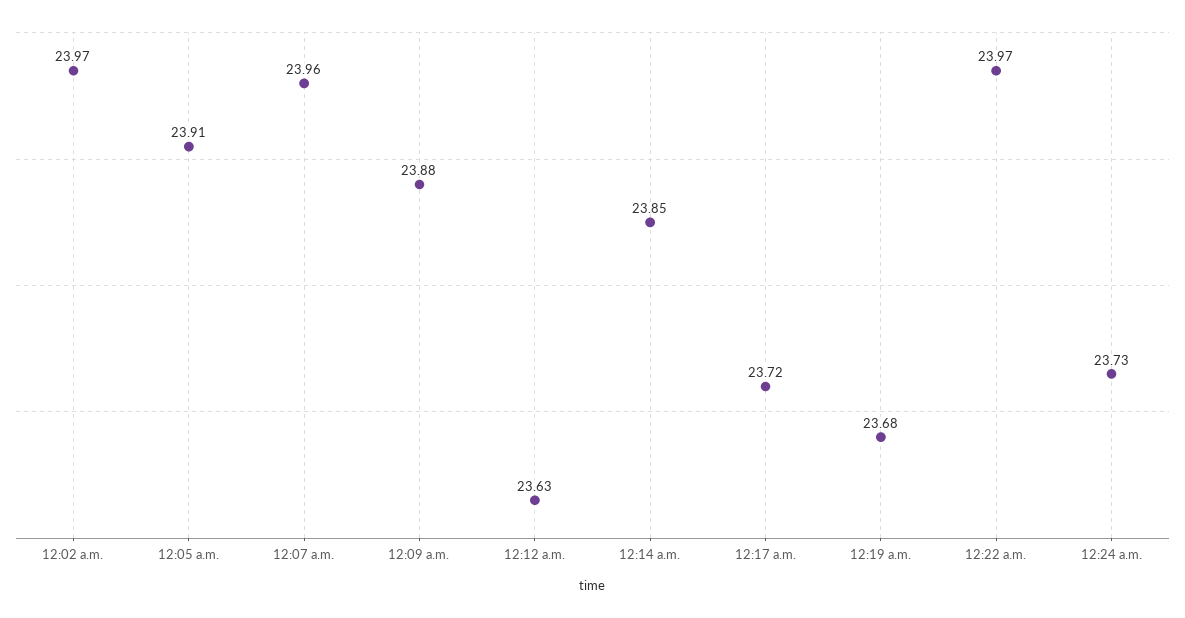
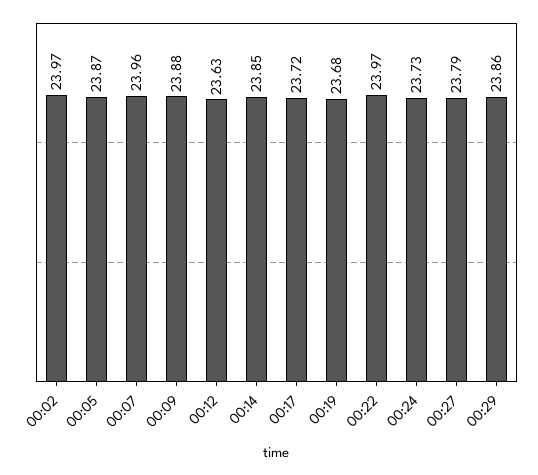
12:05 a.m.: 23.91 -> 23.87
00:27: none -> 23.79
00:29: none -> 23.86

